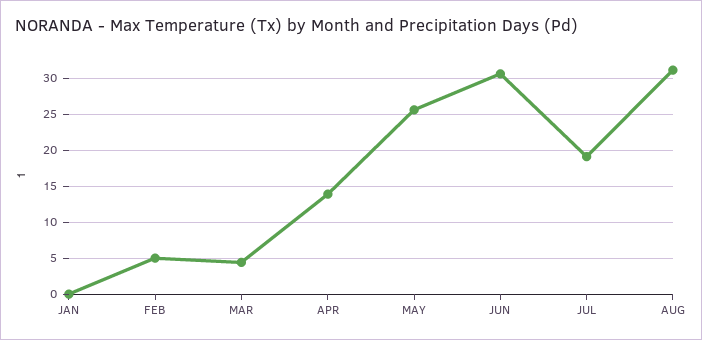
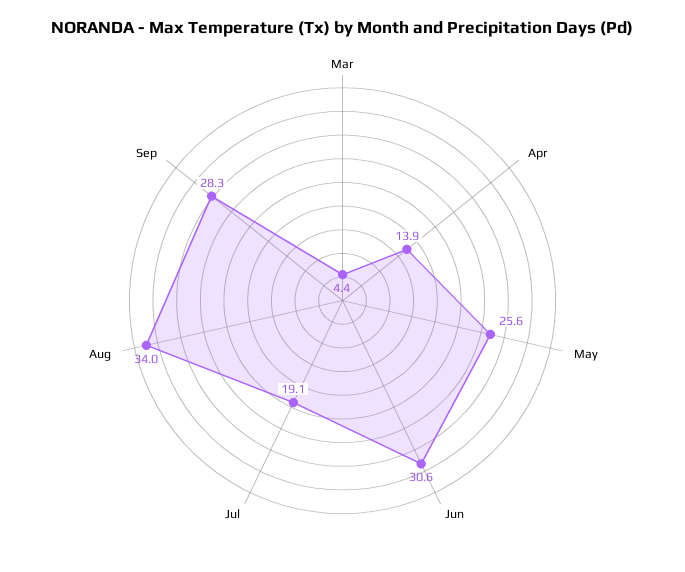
JAN: 0 -> none
FEB: 5 -> none
AUG: 31 -> 34
Sep: none -> 28.3

